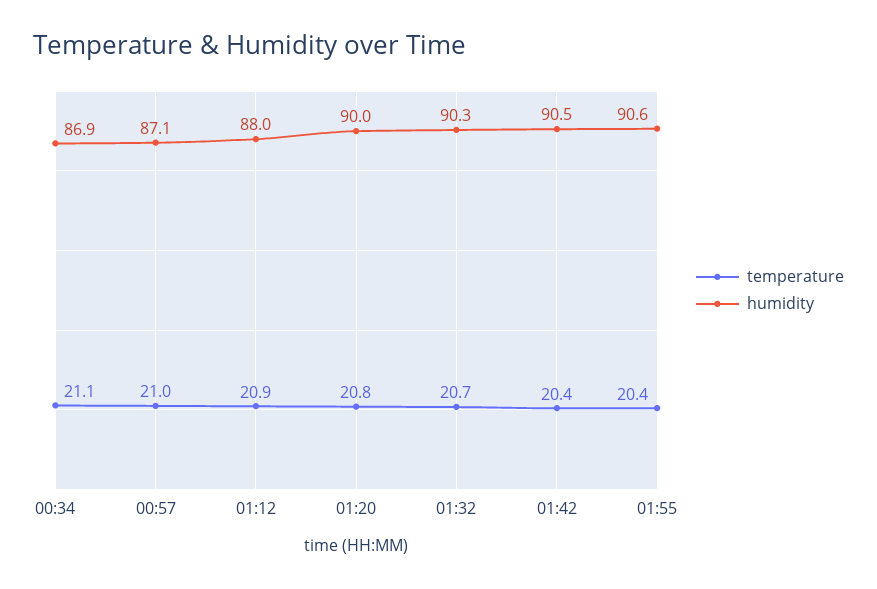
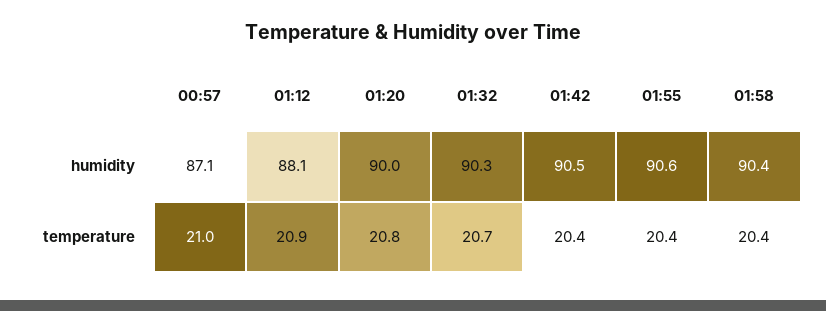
temperature, 00:34: 21.1 -> none
humidity, 00:34: 86.9 -> none
humidity, 01:12: 88 -> 88.1
humidity, 01:58: none -> 90.4
temperature, 01:58: none -> 20.4

